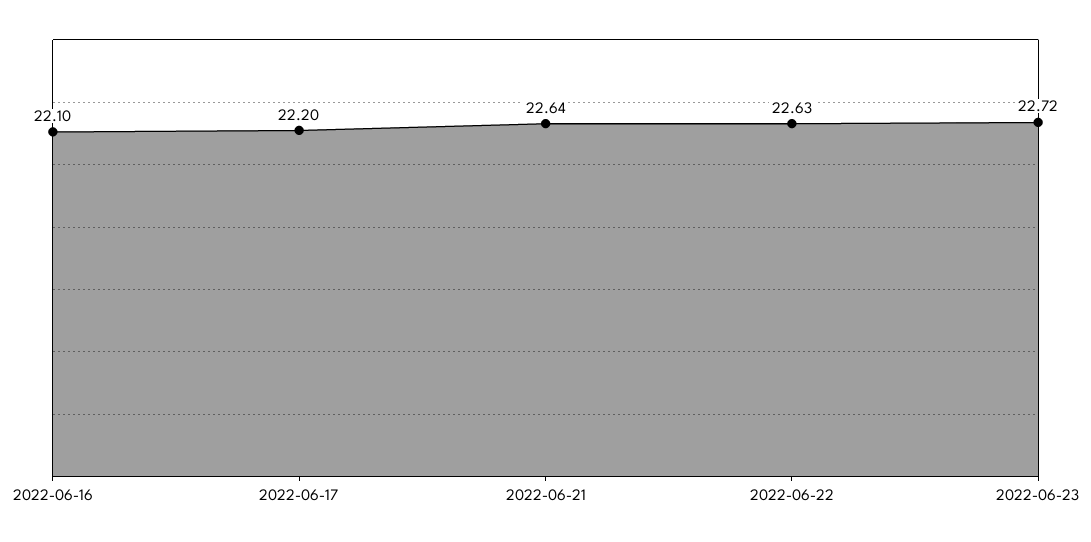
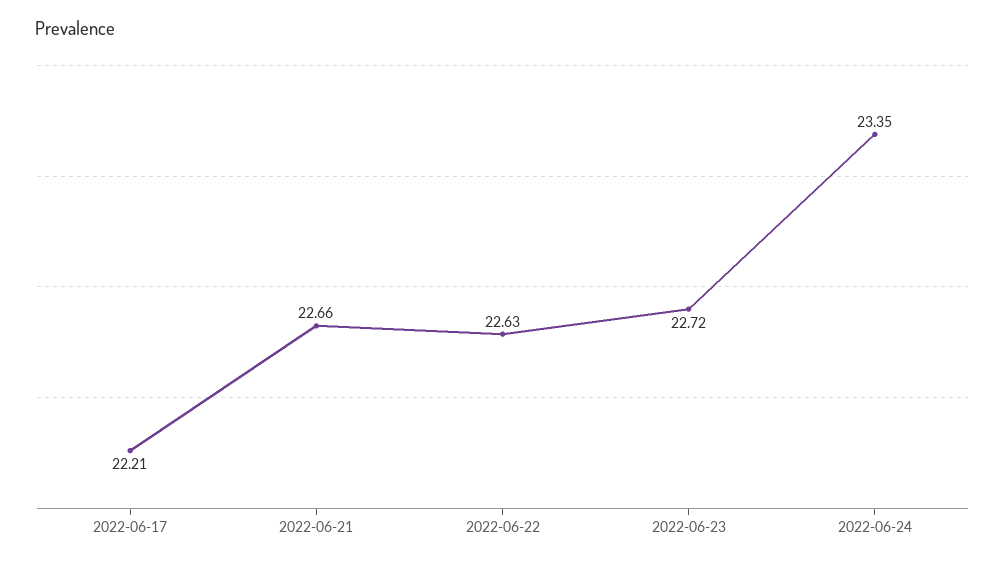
2022-06-16: 22.1 -> none
2022-06-17: 22.2 -> 22.21
2022-06-21: 22.64 -> 22.66
2022-06-24: none -> 23.35

